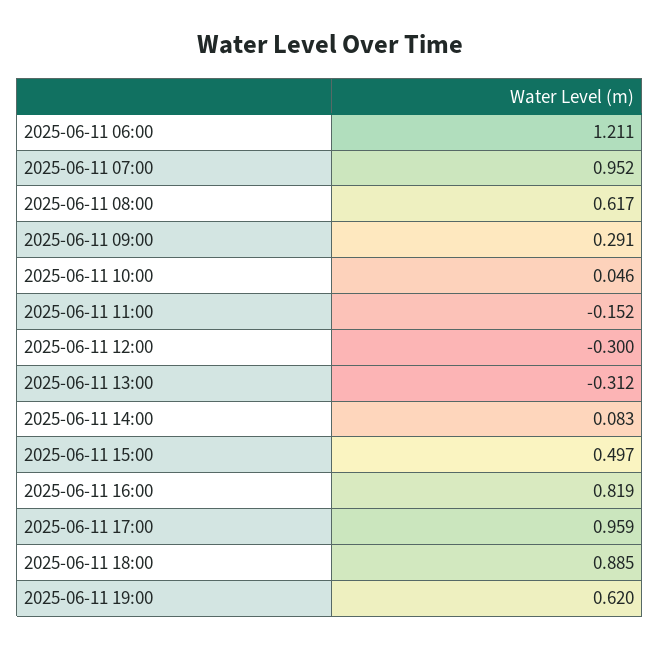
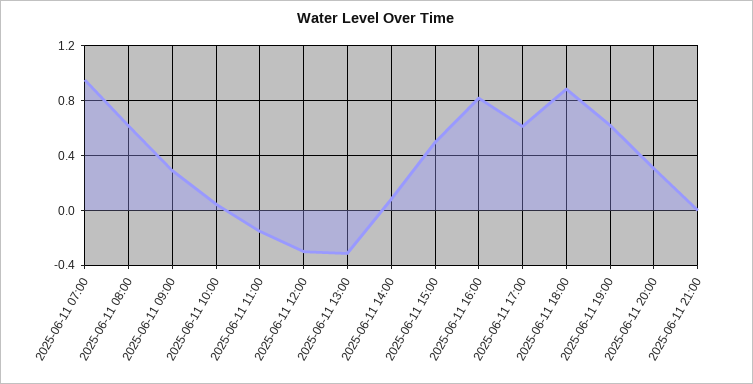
2025-06-11 06:00: 1.211 -> none
2025-06-11 17:00: 0.959 -> 0.6
2025-06-11 20:00: none -> 0.3
2025-06-11 21:00: none -> 0

